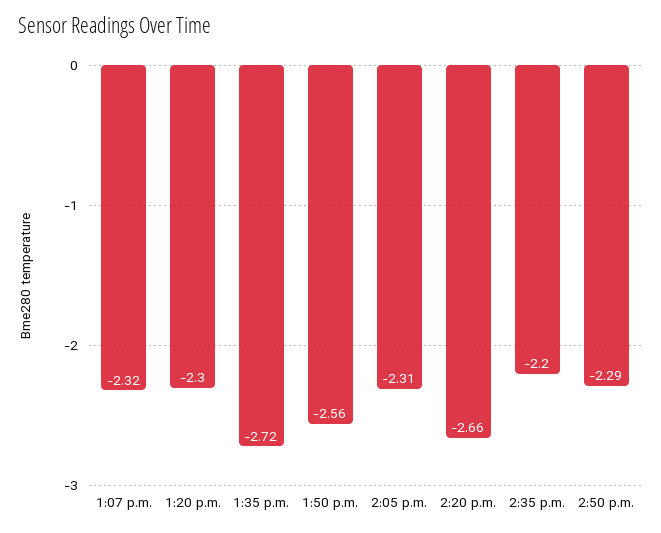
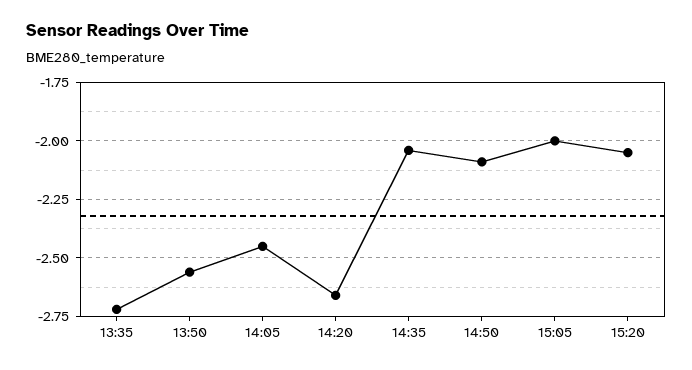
1:07 p.m.: -2.32 -> none
1:20 p.m.: -2.3 -> none
2:05 p.m.: -2.31 -> -2.45
2:35 p.m.: -2.2 -> -2.05
2:50 p.m.: -2.29 -> -2.1
15:05: none -> -2
15:20: none -> -2.05

